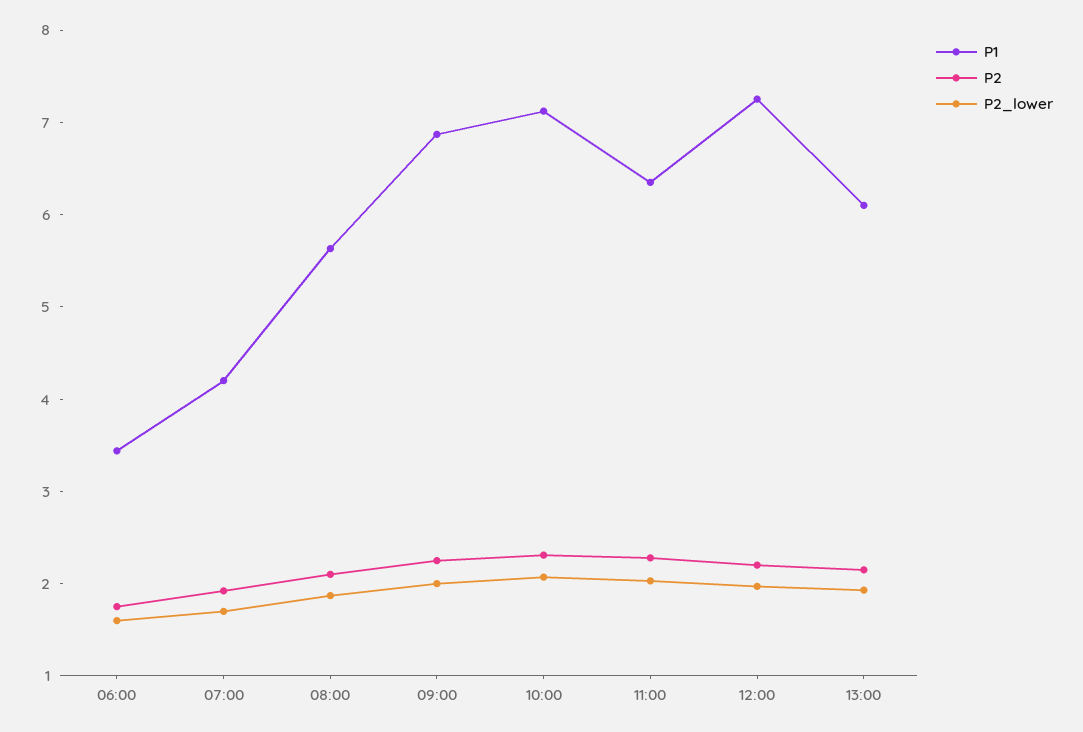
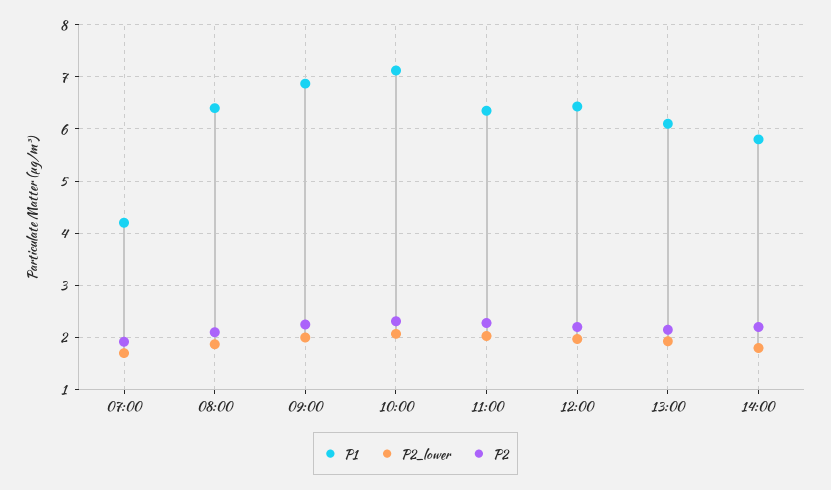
P1, 06:00: 3.4 -> none
P2, 06:00: 1.8 -> none
P2_lower, 06:00: 1.6 -> none
P1, 08:00: 5.6 -> 6.4
P1, 12:00: 7.2 -> 6.4
P1, 14:00: none -> 5.8
P2_lower, 14:00: none -> 1.8
P2, 14:00: none -> 2.2

